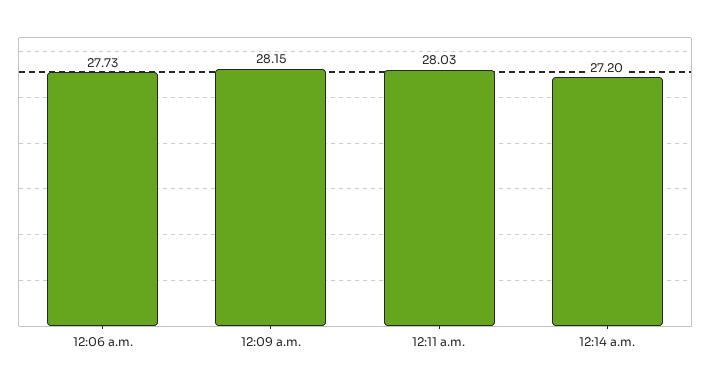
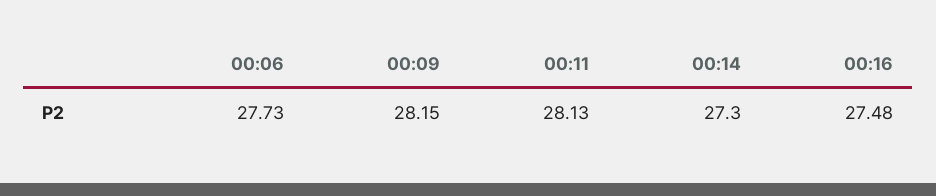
12:11 a.m.: 28.03 -> 28.13
12:14 a.m.: 27.2 -> 27.3
00:16: none -> 27.48

